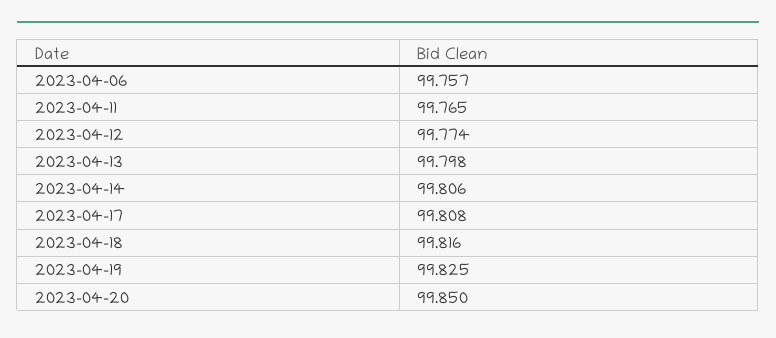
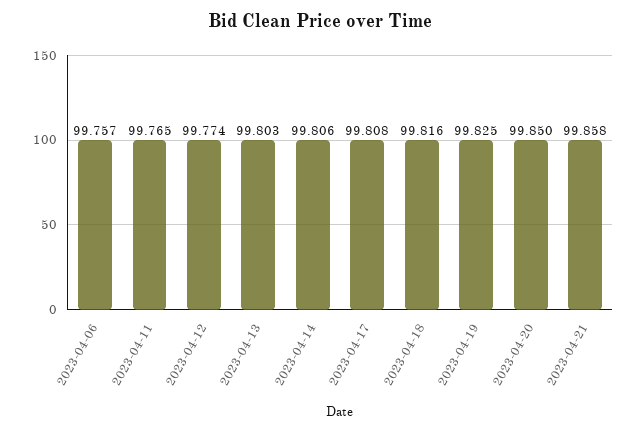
2023-04-13: 99.798 -> 99.803
2023-04-21: none -> 99.858

